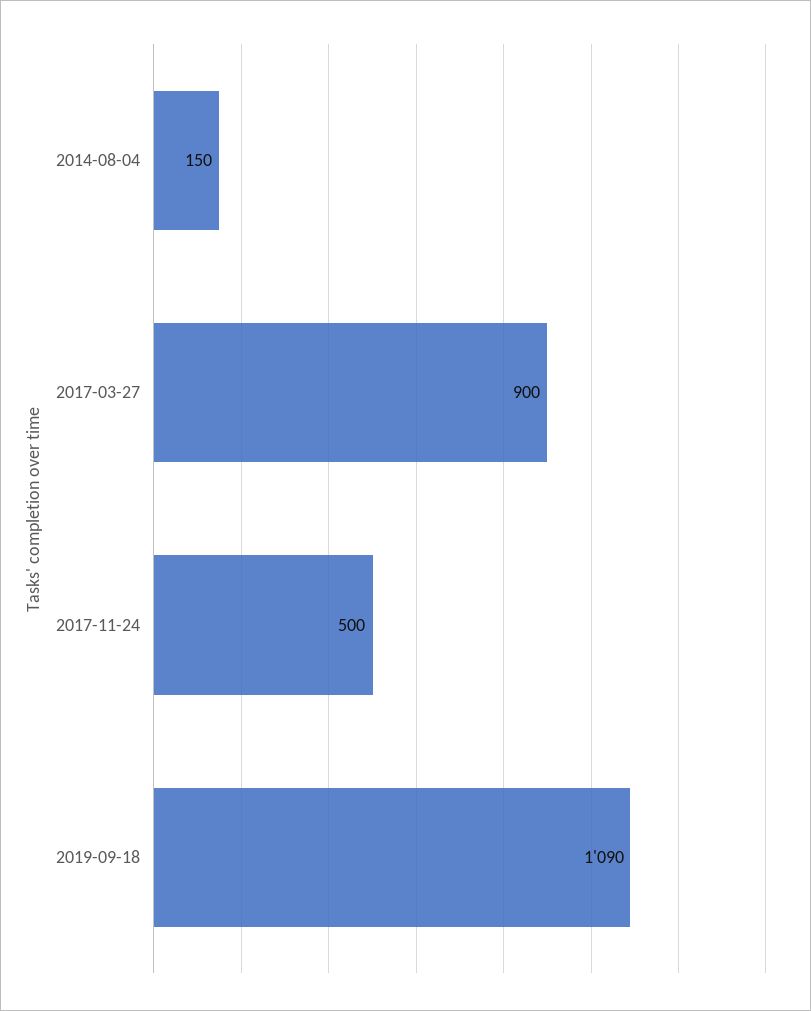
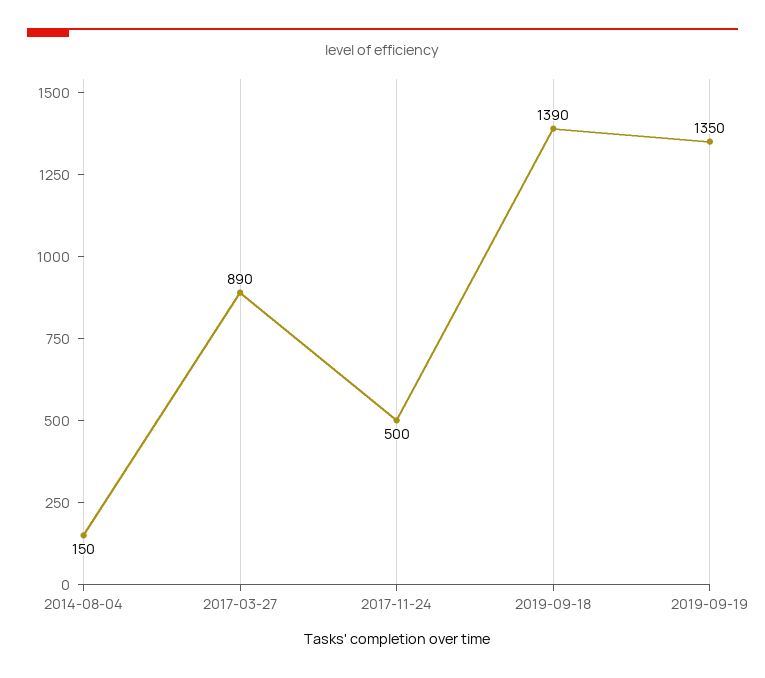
2017-03-27: 900 -> 890
2019-09-18: 1090 -> 1390
2019-09-19: none -> 1350

